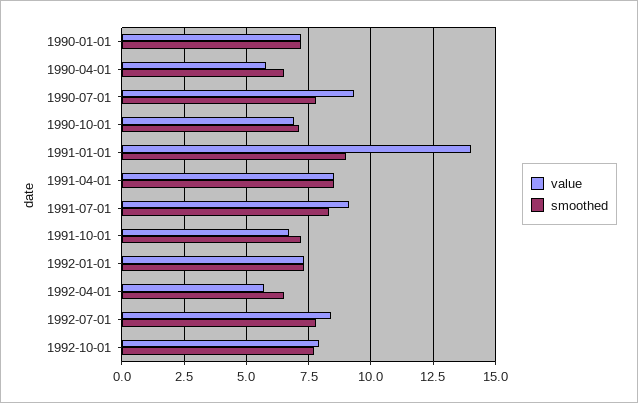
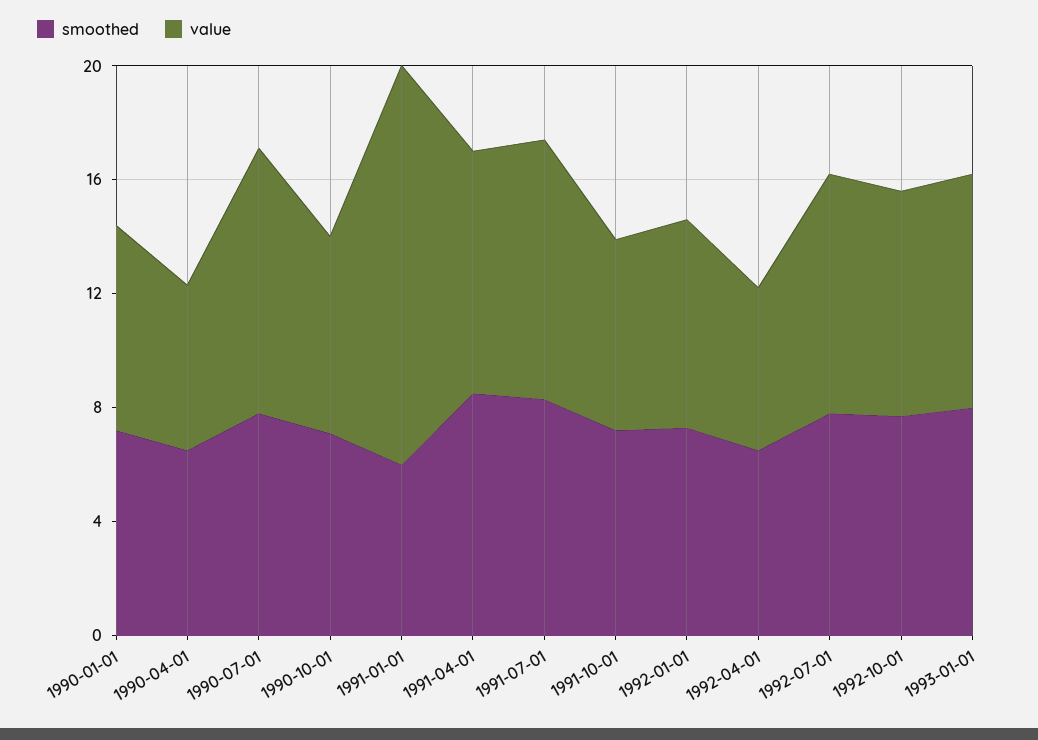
smoothed, 1991-01-01: 9 -> 6
smoothed, 1993-01-01: none -> 8
value, 1993-01-01: none -> 8

